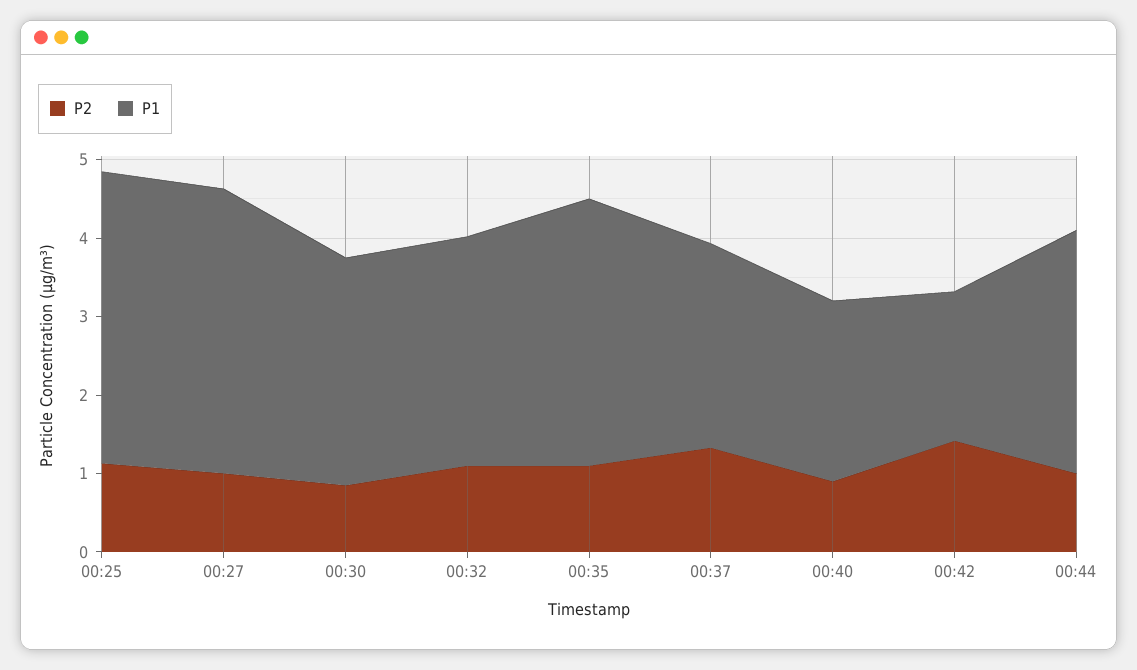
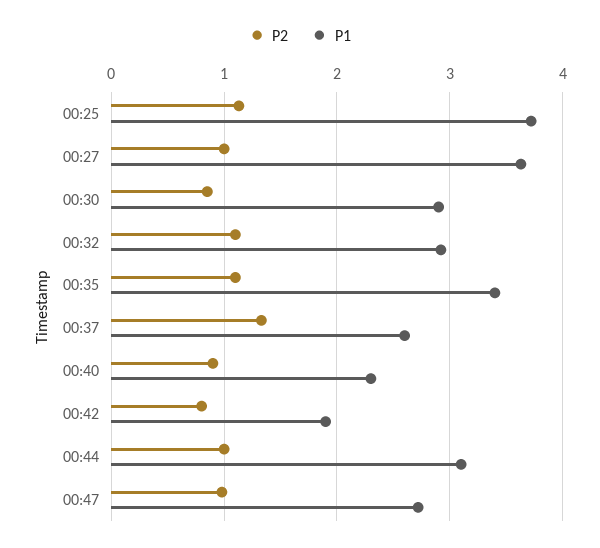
P2, 00:42: 1.4 -> 0.8
P2, 00:47: none -> 1
P1, 00:47: none -> 2.7

